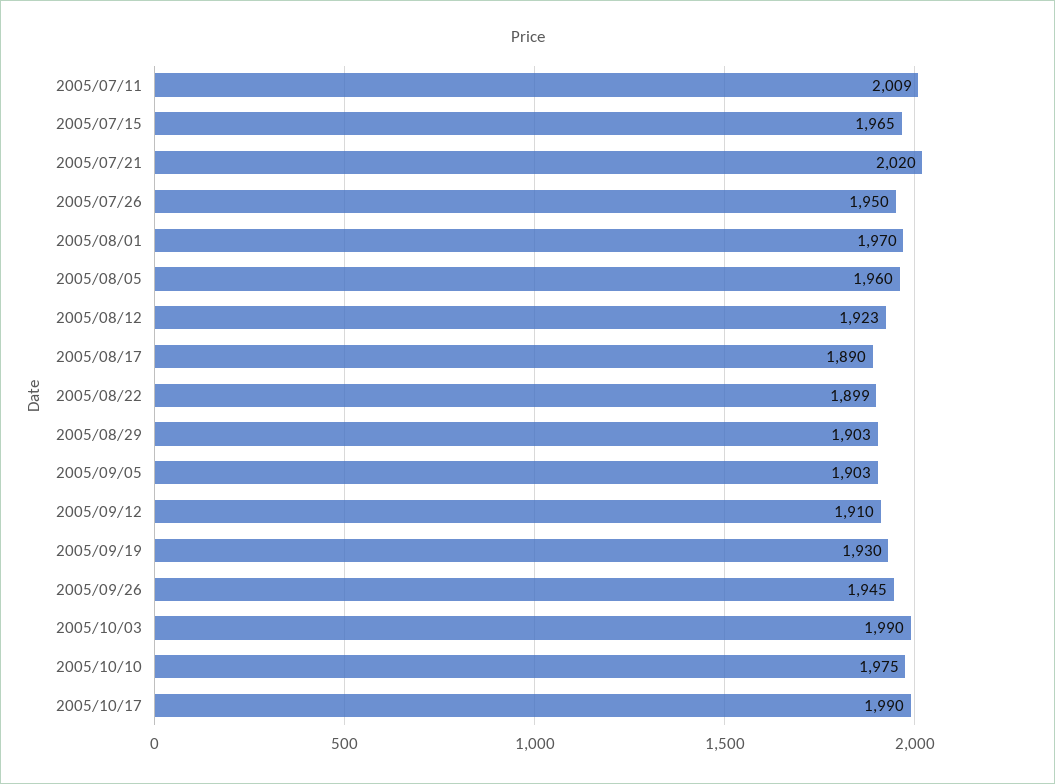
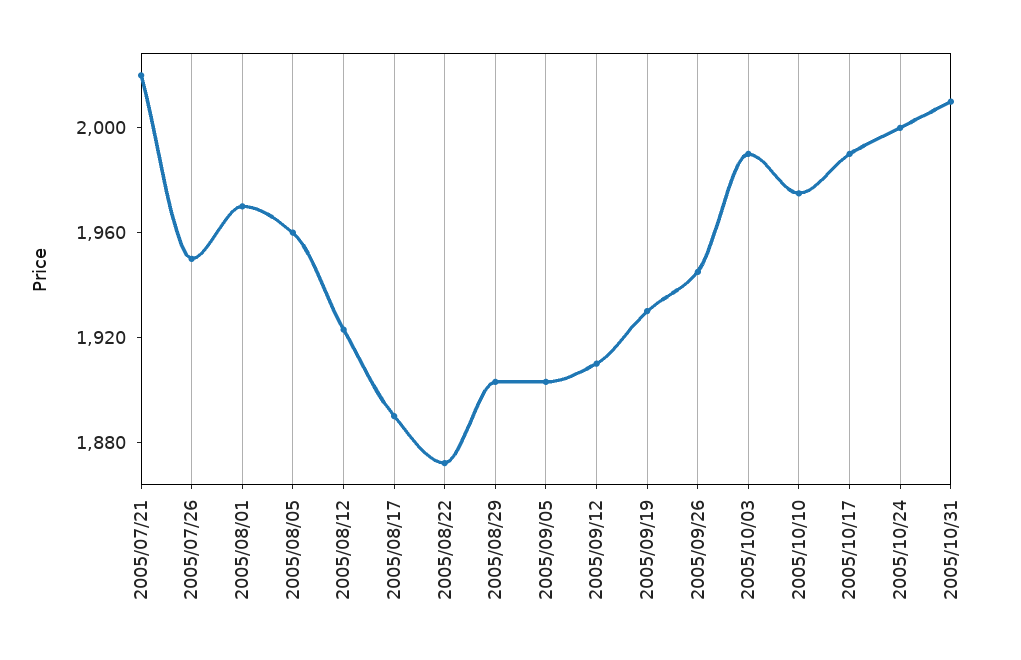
2005/07/11: 2009 -> none
2005/07/15: 1965 -> none
2005/08/22: 1899 -> 1870
2005/10/24: none -> 2000
2005/10/31: none -> 2010

